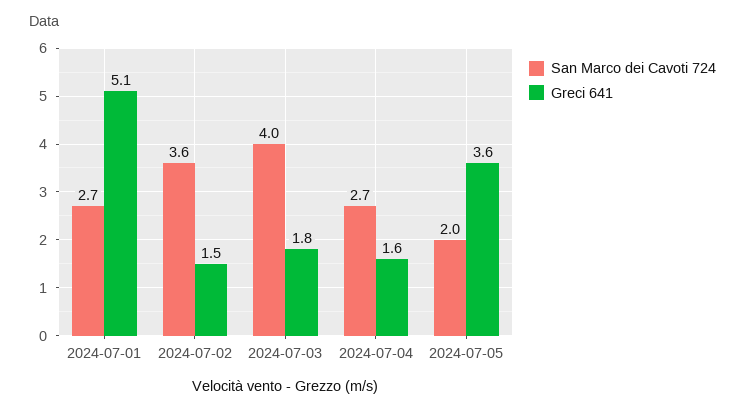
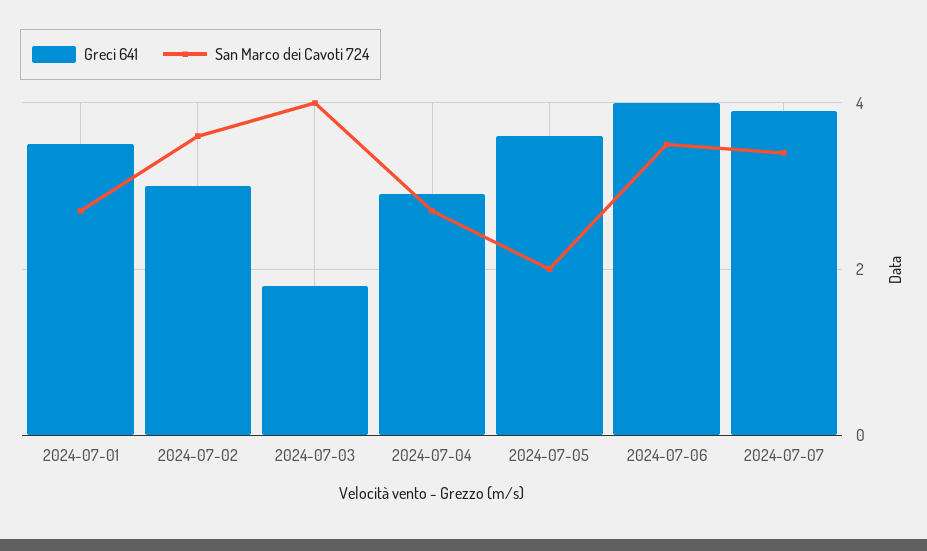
Greci 641, 2024-07-01: 5.1 -> 3.5
Greci 641, 2024-07-02: 1.5 -> 3
Greci 641, 2024-07-04: 1.6 -> 3
Greci 641, 2024-07-06: none -> 4
San Marco dei Cavoti 724, 2024-07-06: none -> 3.5
Greci 641, 2024-07-07: none -> 4
San Marco dei Cavoti 724, 2024-07-07: none -> 3.5

